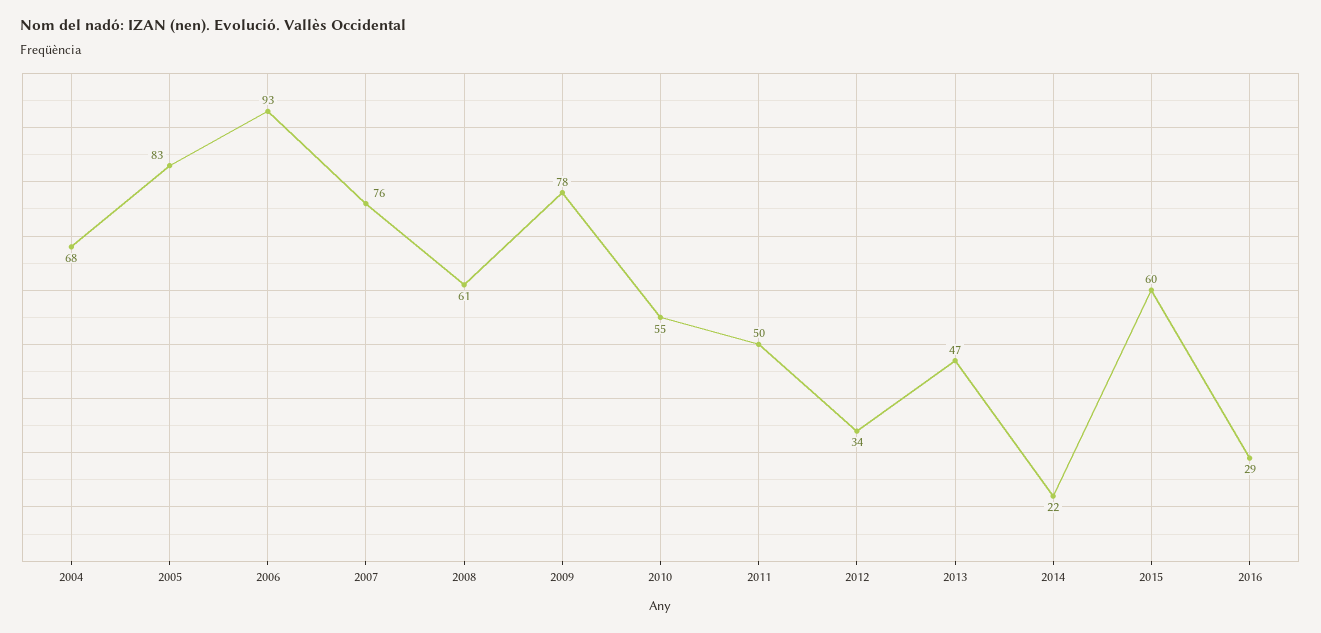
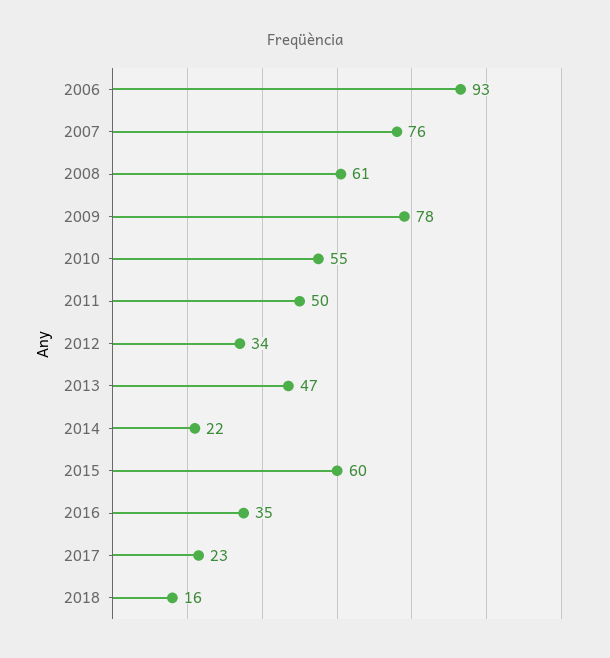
2004: 68 -> none
2005: 83 -> none
2016: 29 -> 35
2017: none -> 23
2018: none -> 16

